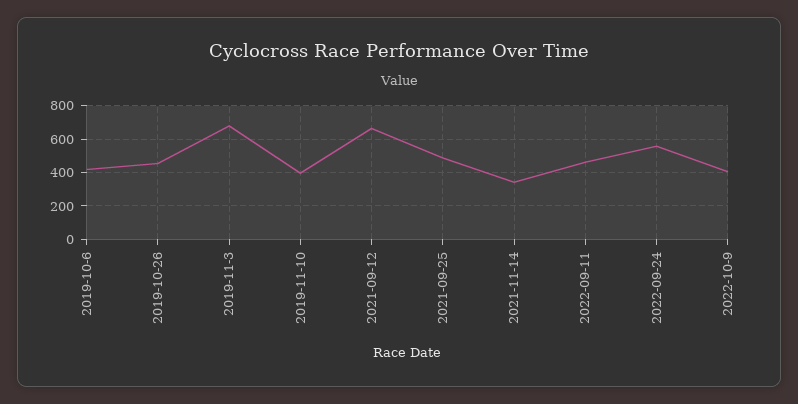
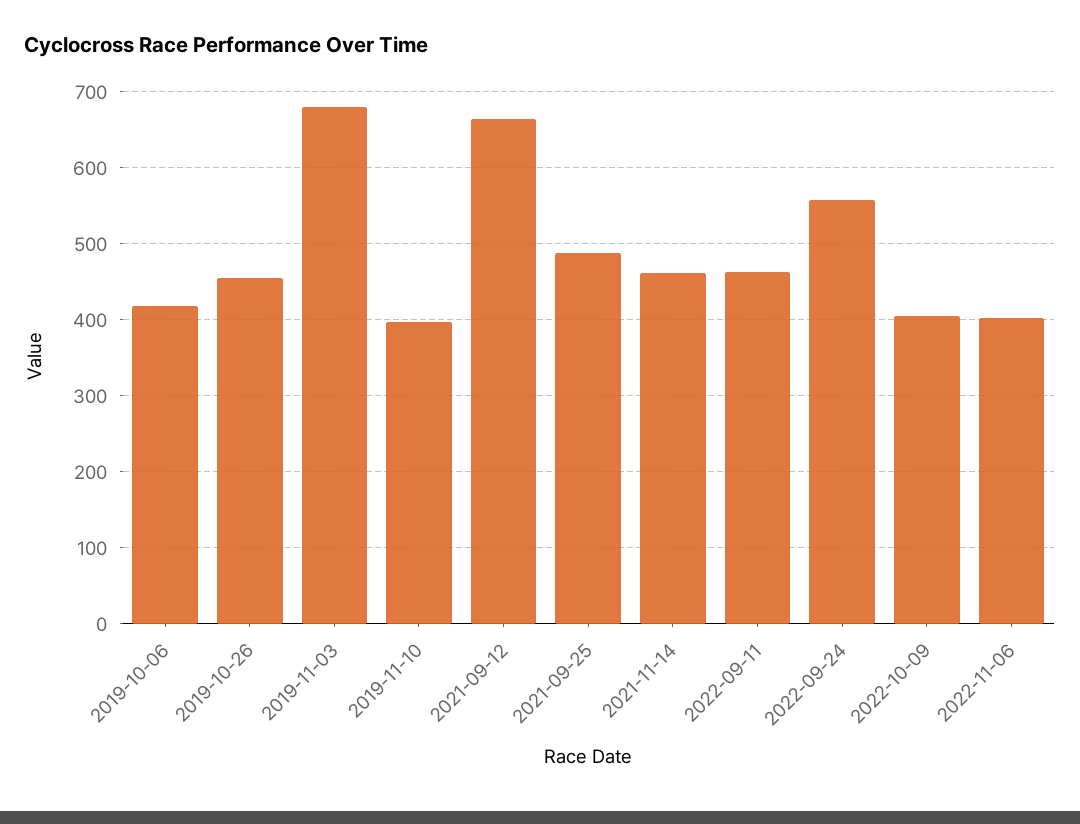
2021-11-14: 350 -> 460
2022-11-06: none -> 400

